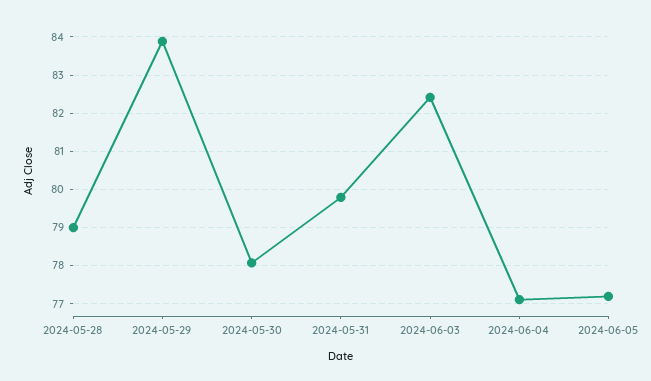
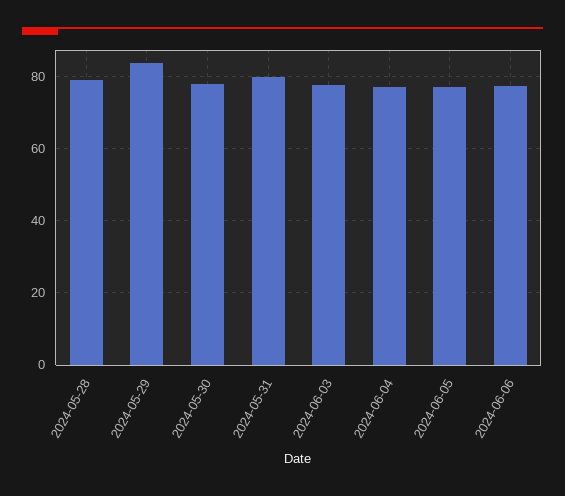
2024-06-03: 82.4 -> 78
2024-06-06: none -> 78

